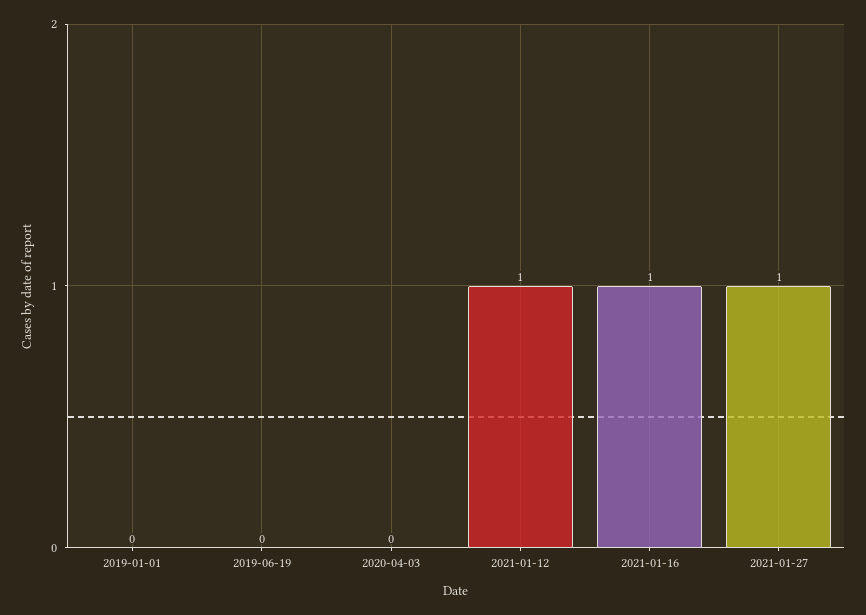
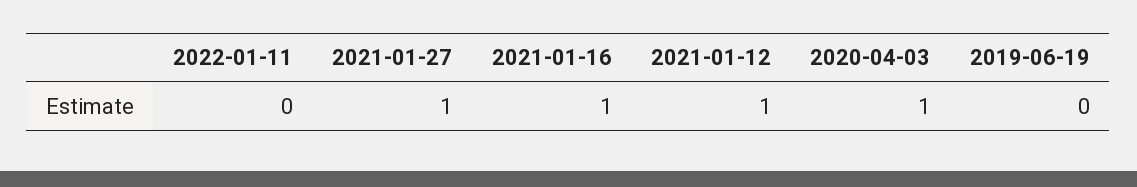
2019-01-01: 0 -> none
2020-04-03: 0 -> 1
2022-01-11: none -> 0

